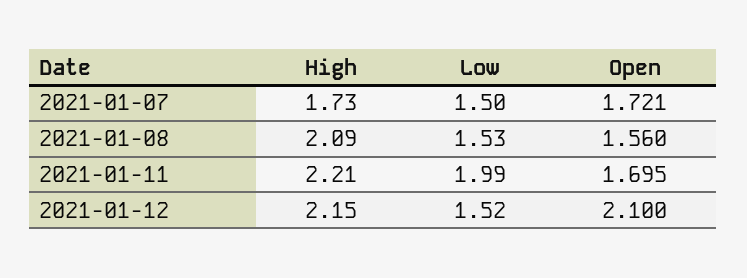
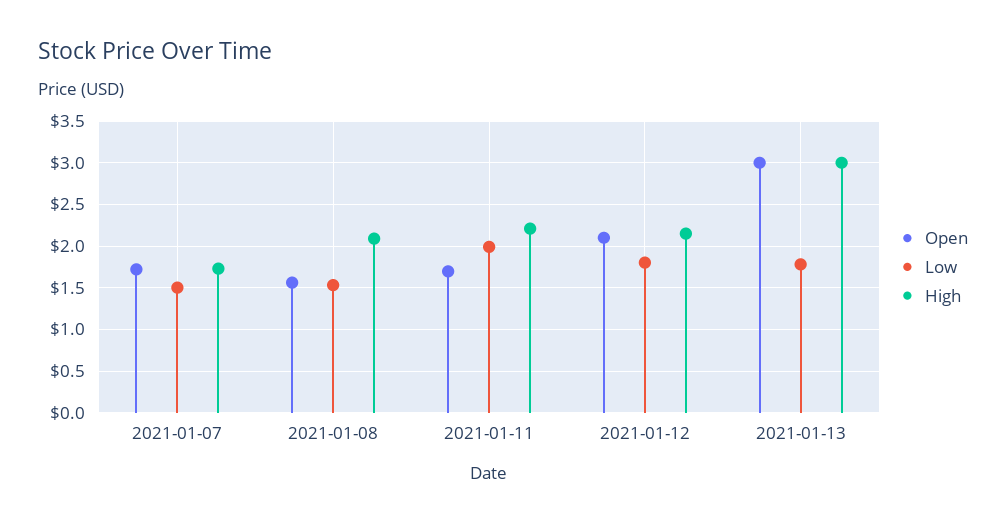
Low, 2021-01-12: 1.52 -> 1.8
Open, 2021-01-13: none -> 3
Low, 2021-01-13: none -> 1.8
High, 2021-01-13: none -> 3

